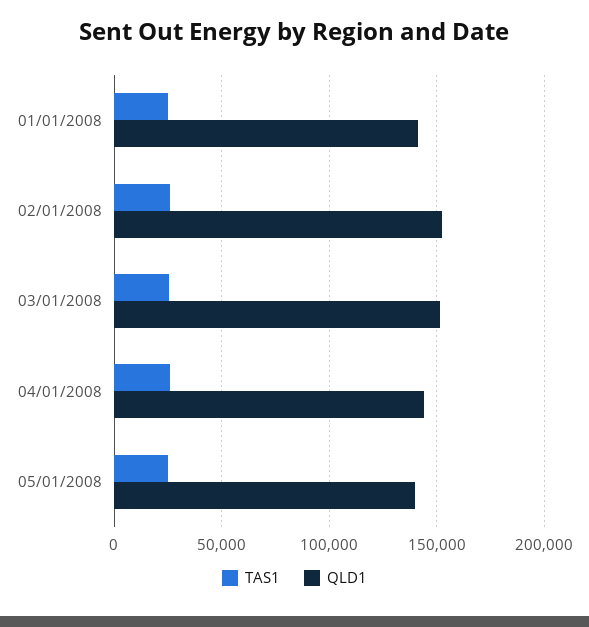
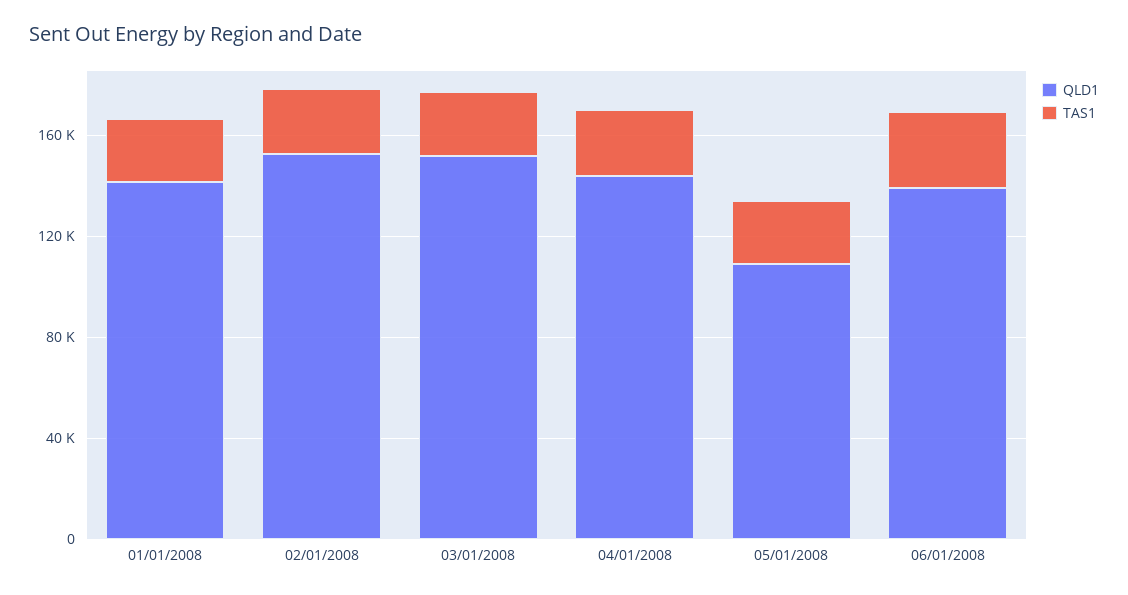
QLD1, 05/01/2008: 140000 -> 110000
QLD1, 06/01/2008: none -> 140000
TAS1, 06/01/2008: none -> 30000

